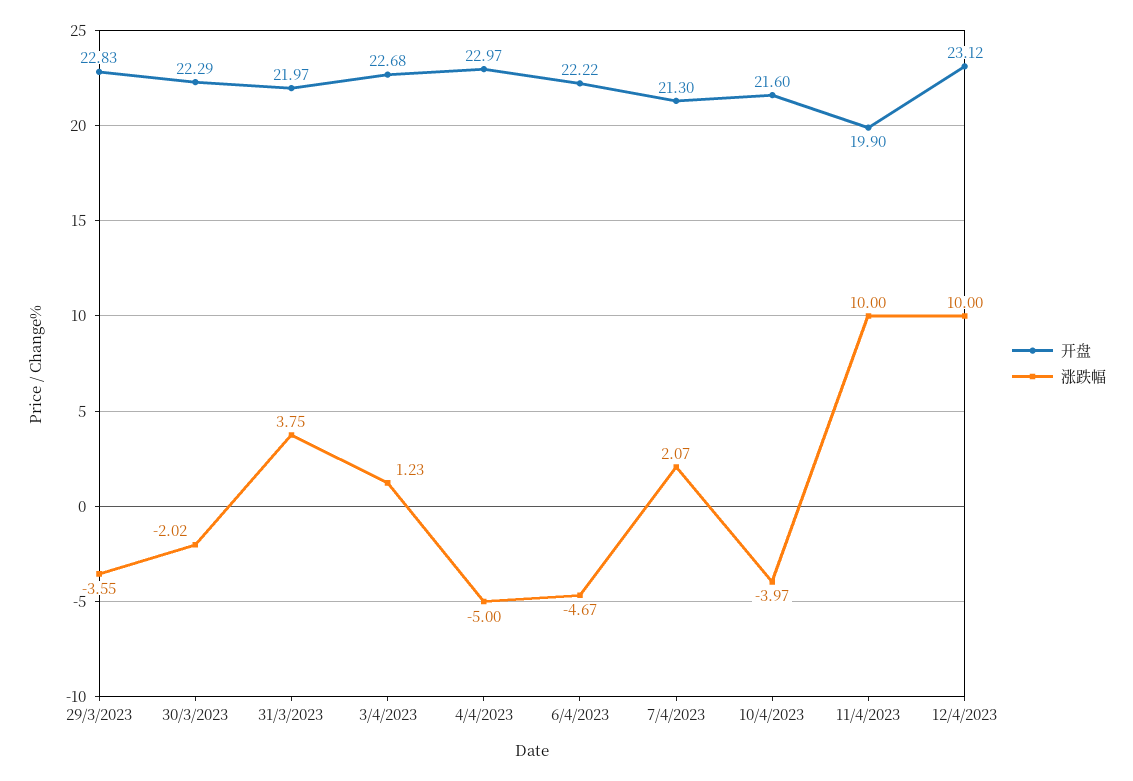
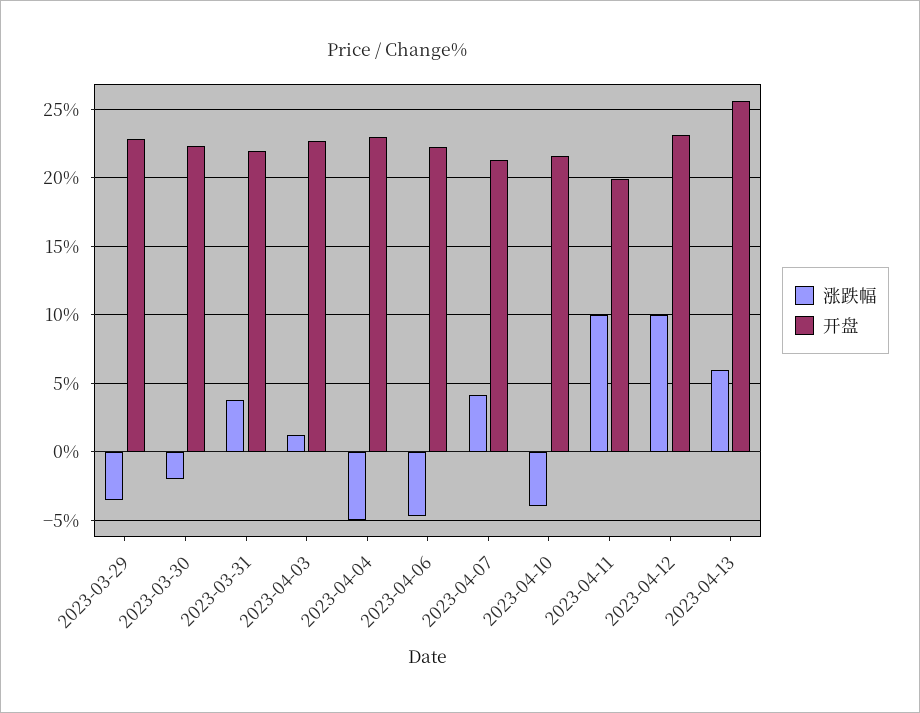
涨跌幅, 7/4/2023: 2.07 -> 4
涨跌幅, 2023-04-13: none -> 6
开盘, 2023-04-13: none -> 25.5

